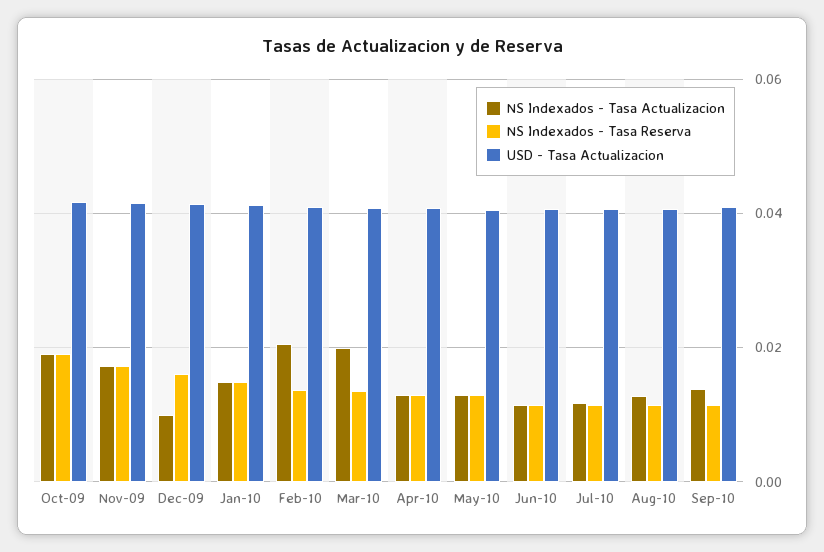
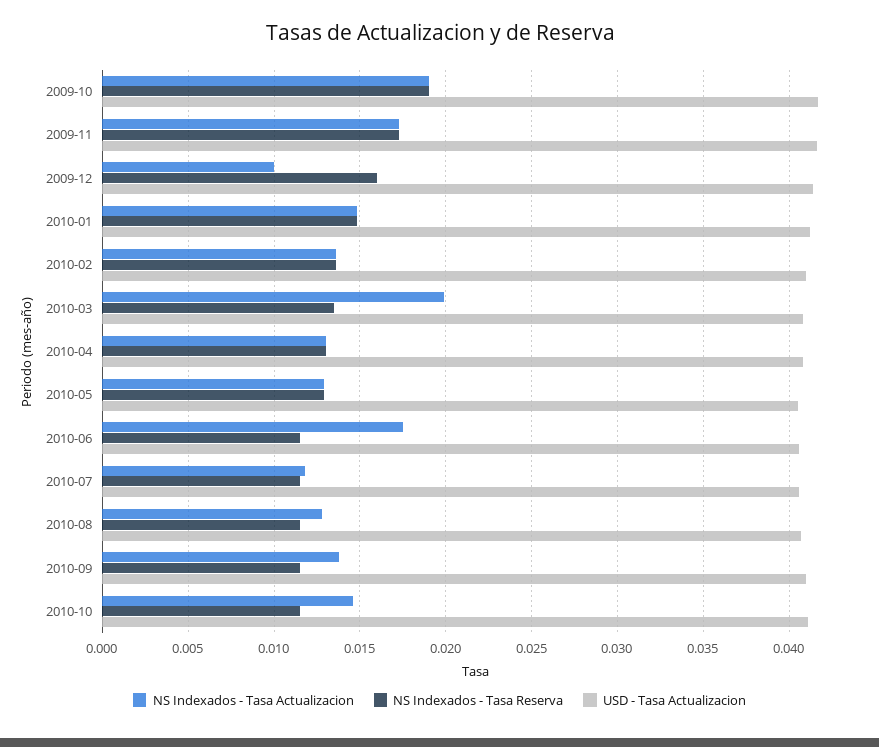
NS Indexados - Tasa Actualizacion, Feb-10: 0.02 -> 0.0135
NS Indexados - Tasa Actualizacion, Jun-10: 0.012 -> 0.0175
NS Indexados - Tasa Actualizacion, 2010-10: none -> 0.0145
NS Indexados - Tasa Reserva, 2010-10: none -> 0.0115
USD - Tasa Actualizacion, 2010-10: none -> 0.041

